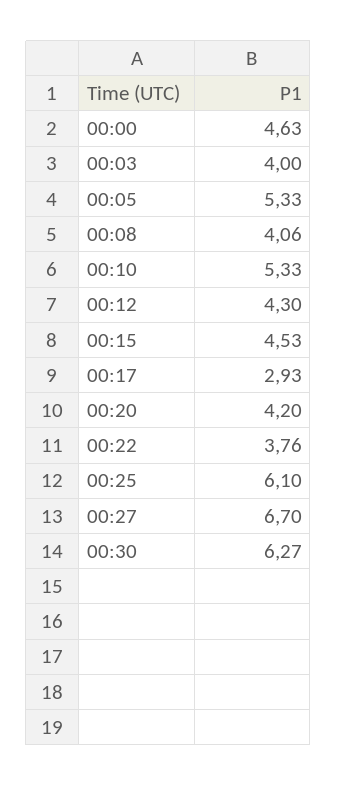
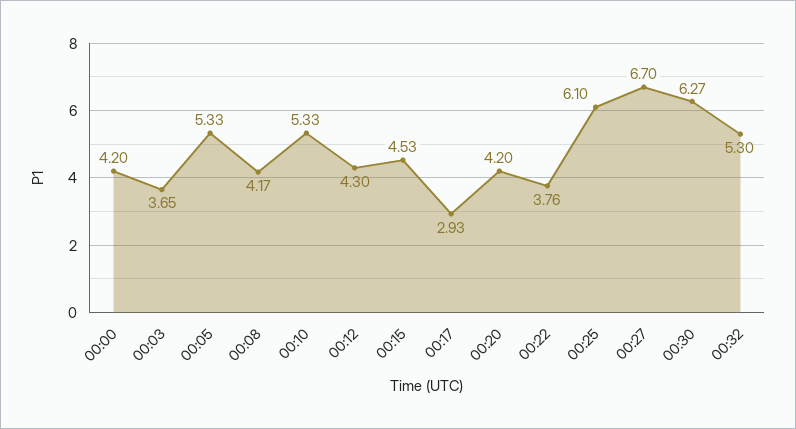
00:00: 4.63 -> 4.2
00:03: 4 -> 3.65
00:08: 4.06 -> 4.17
00:32: none -> 5.3

